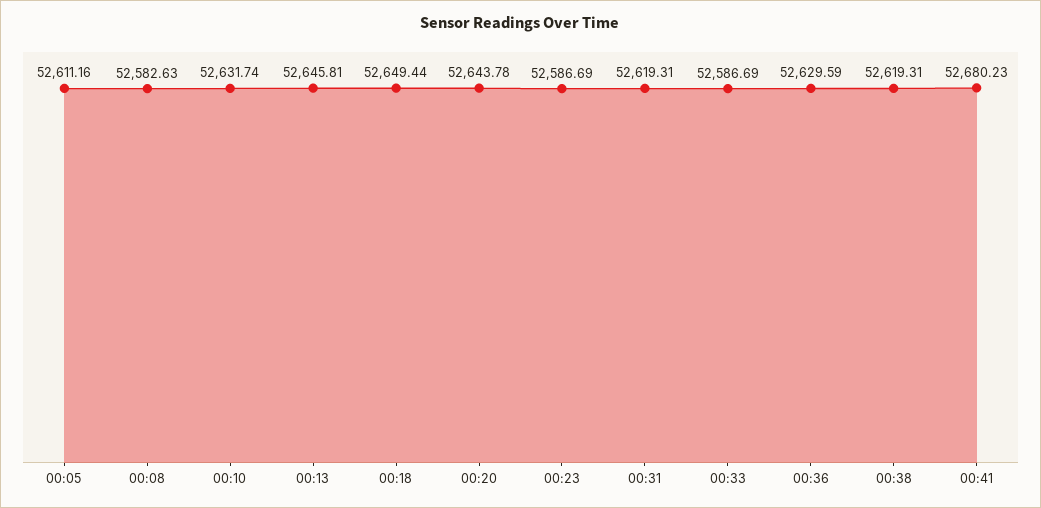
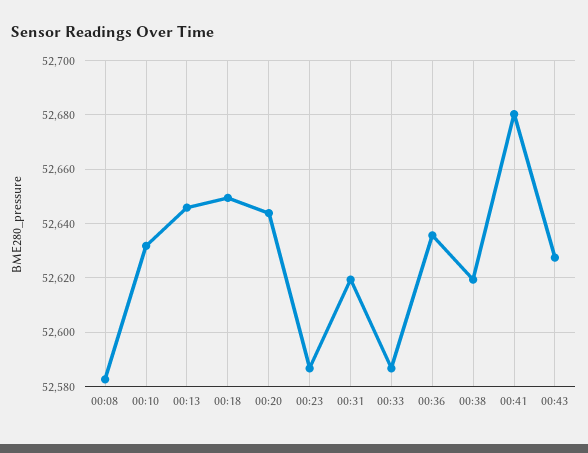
00:05: 52611.16 -> none
00:36: 52629.59 -> 52635
00:43: none -> 52627.5

